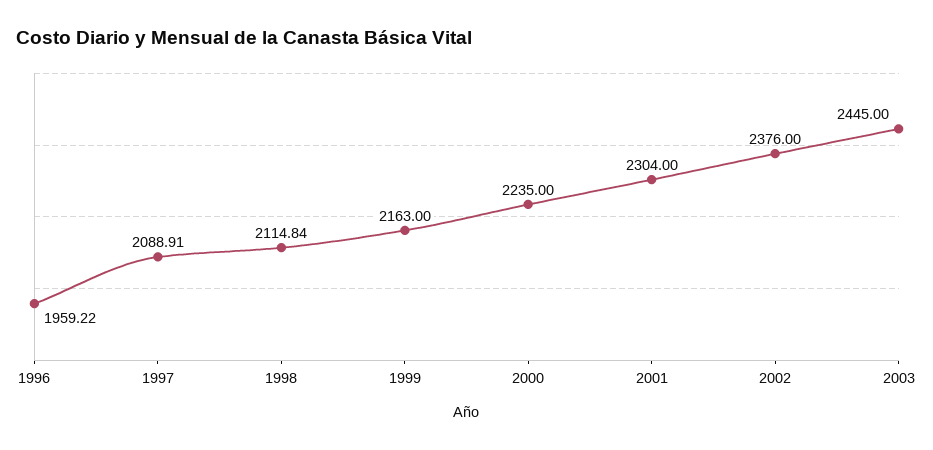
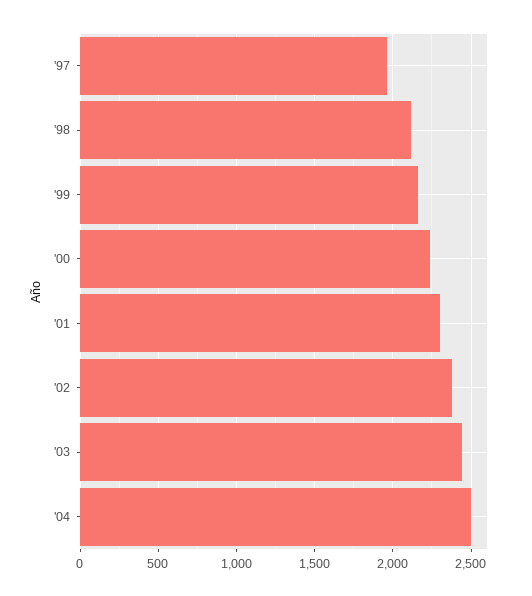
1996: 1959.22 -> none
1997: 2088.91 -> 1950
'04: none -> 2500

